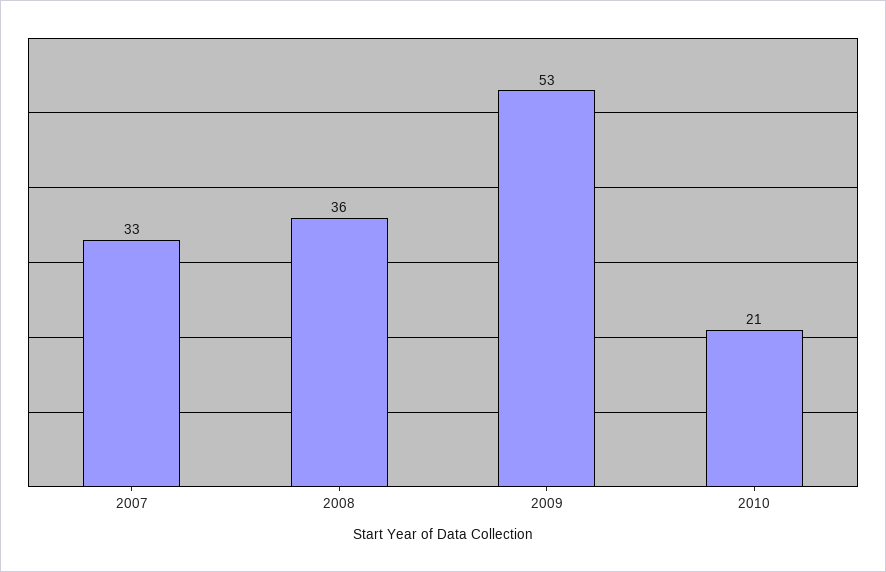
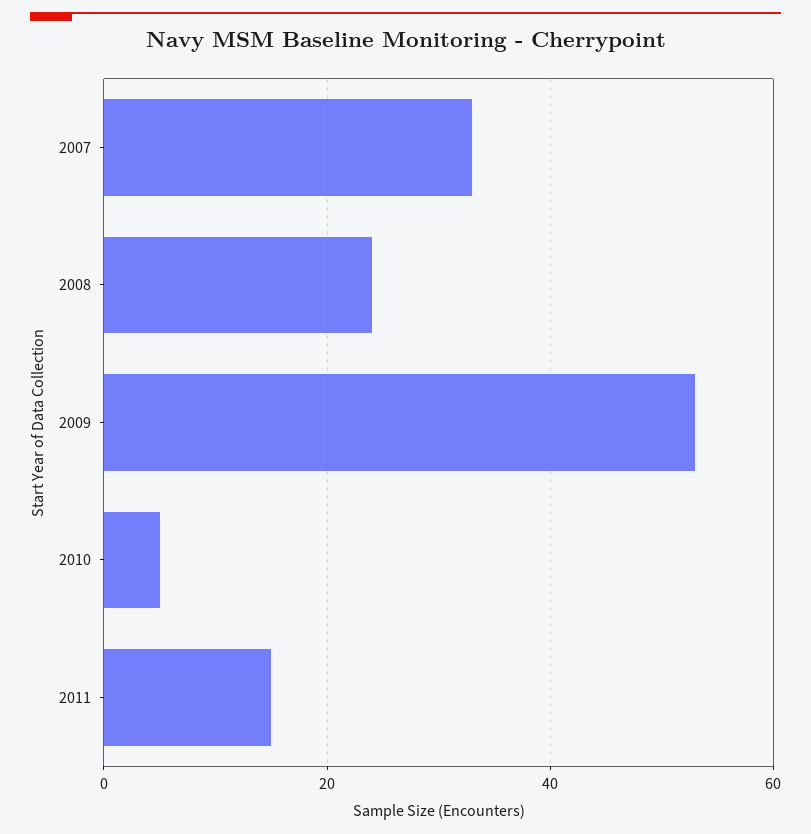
2008: 36 -> 25
2010: 21 -> 5
2011: none -> 15

